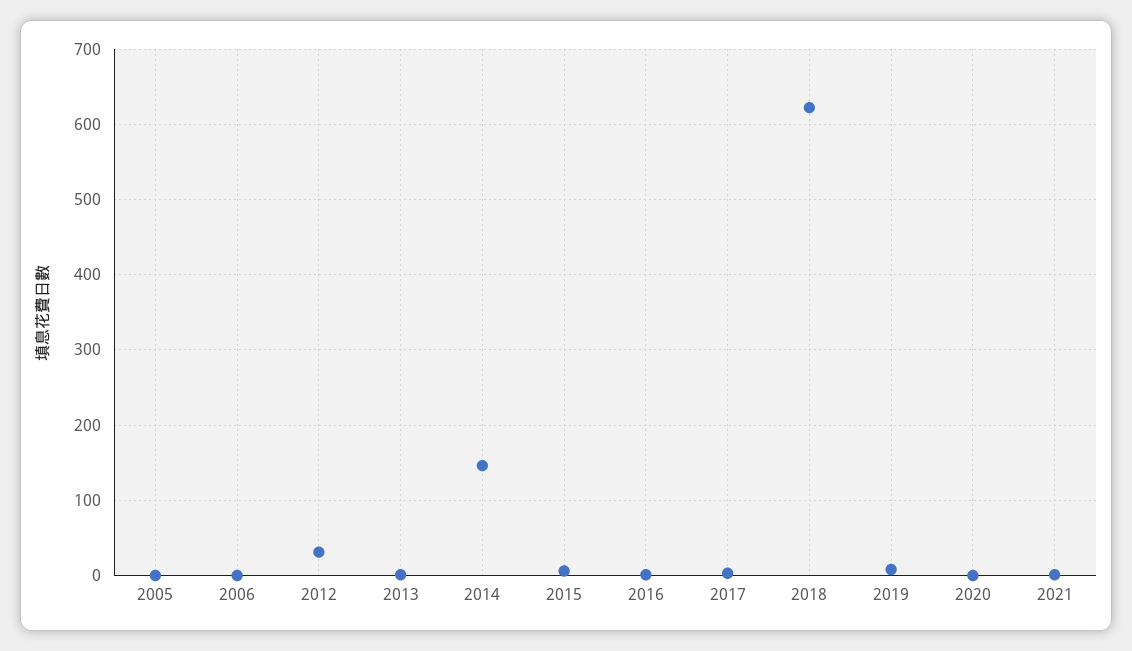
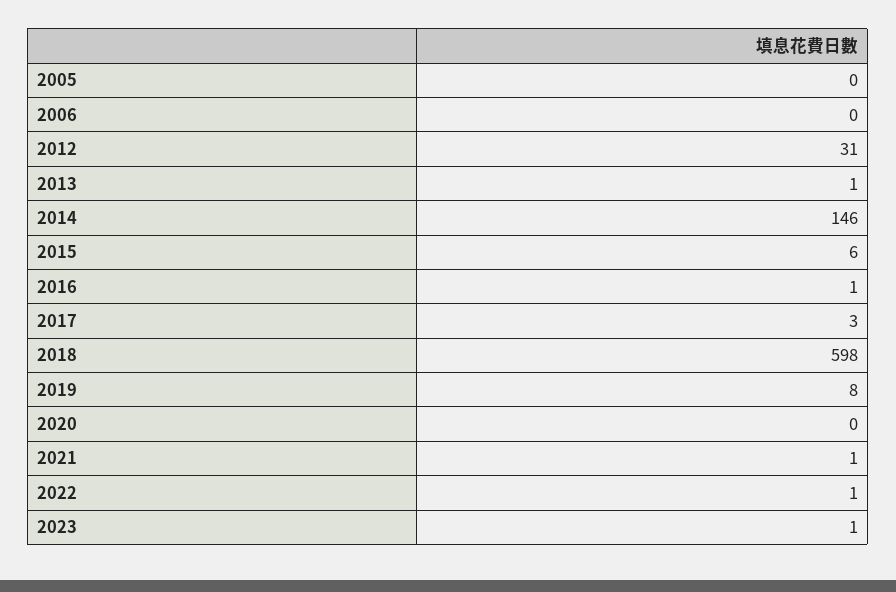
2018: 620 -> 598
2022: none -> 1
2023: none -> 1

